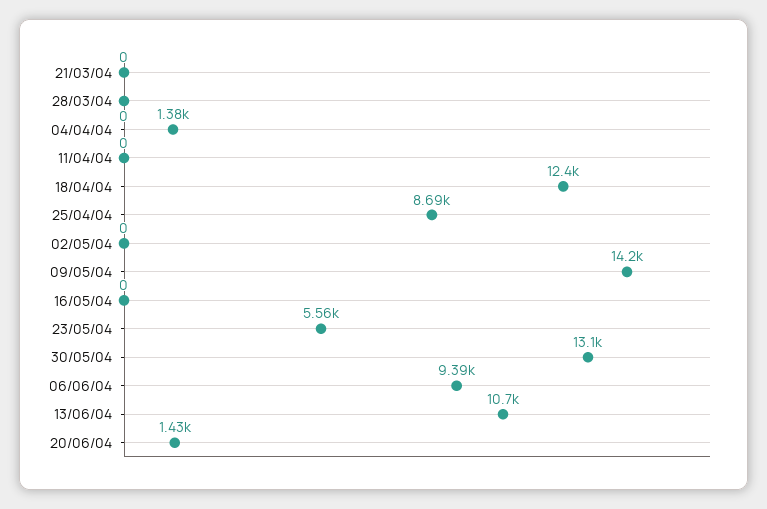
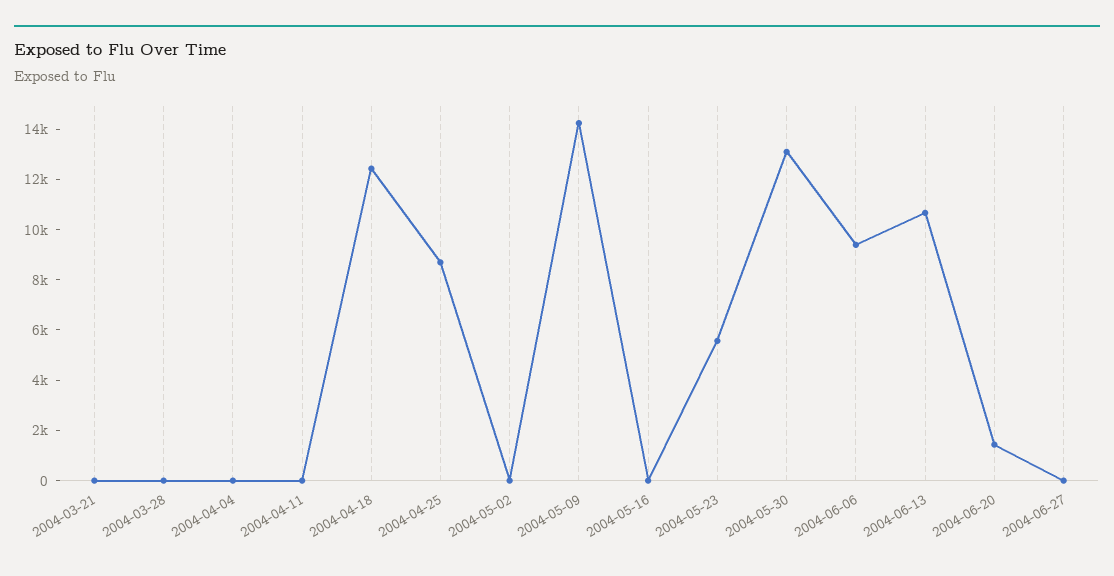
04/04/04: 1380 -> 0
2004-06-27: none -> 0

